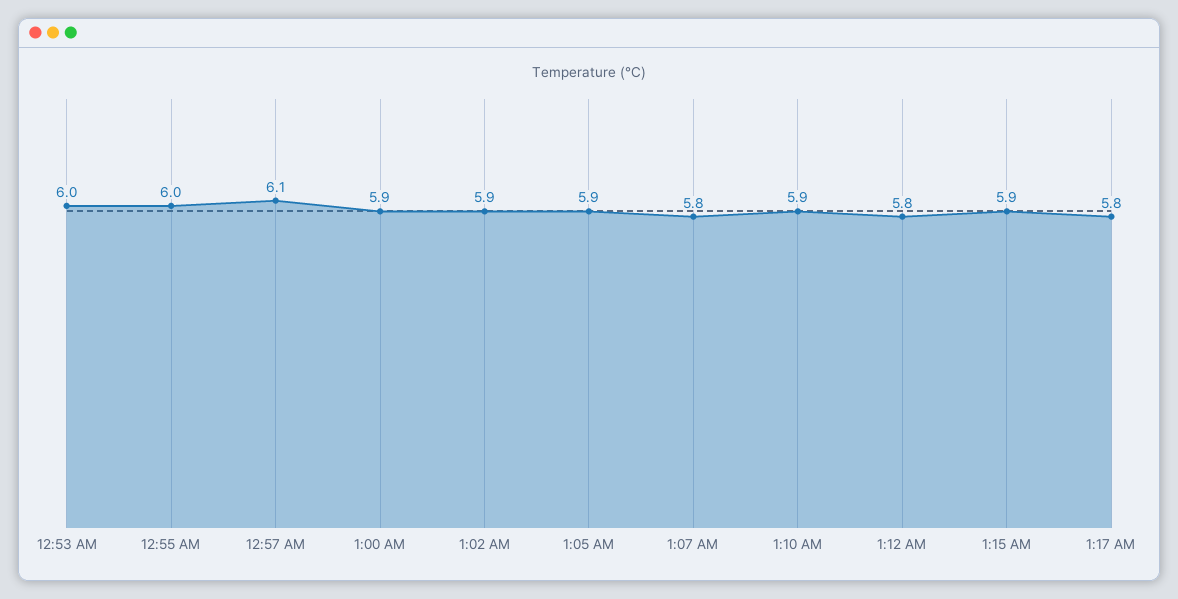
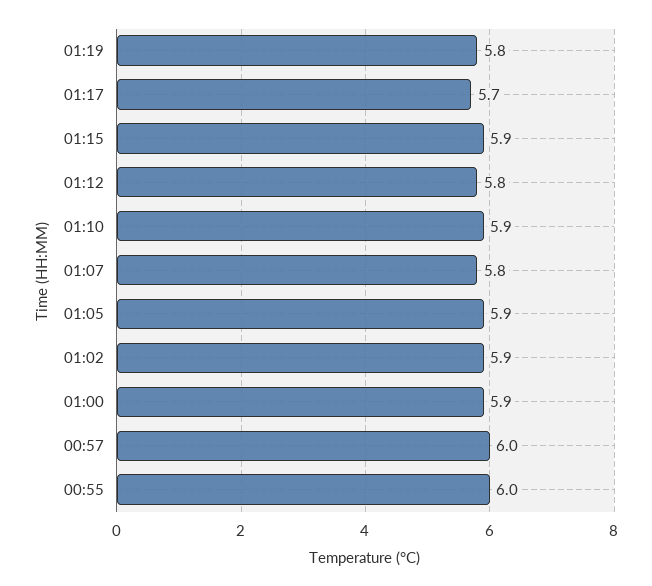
12:53 AM: 6 -> none
12:57 AM: 6.1 -> 6
1:17 AM: 5.8 -> 5.7
01:19: none -> 5.8

